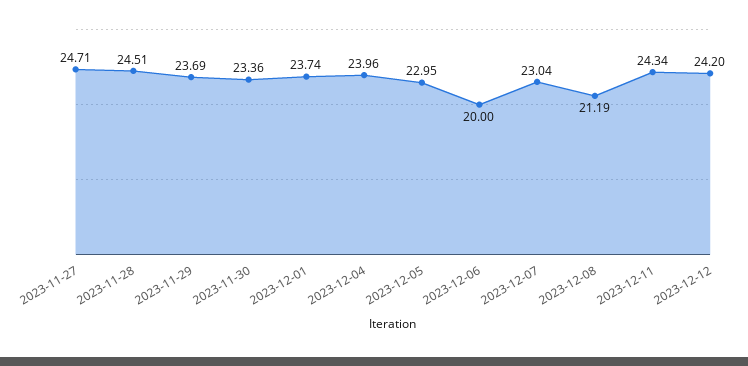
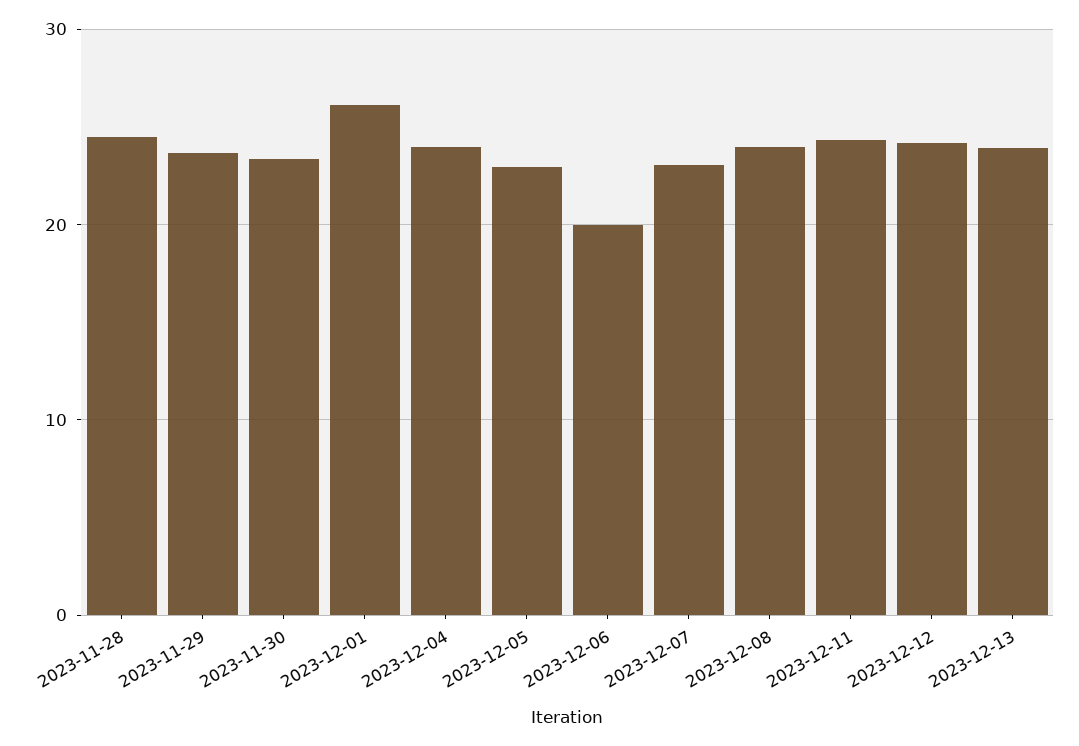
2023-11-27: 24.71 -> none
2023-12-01: 23.74 -> 26
2023-12-08: 21.19 -> 24
2023-12-13: none -> 24

